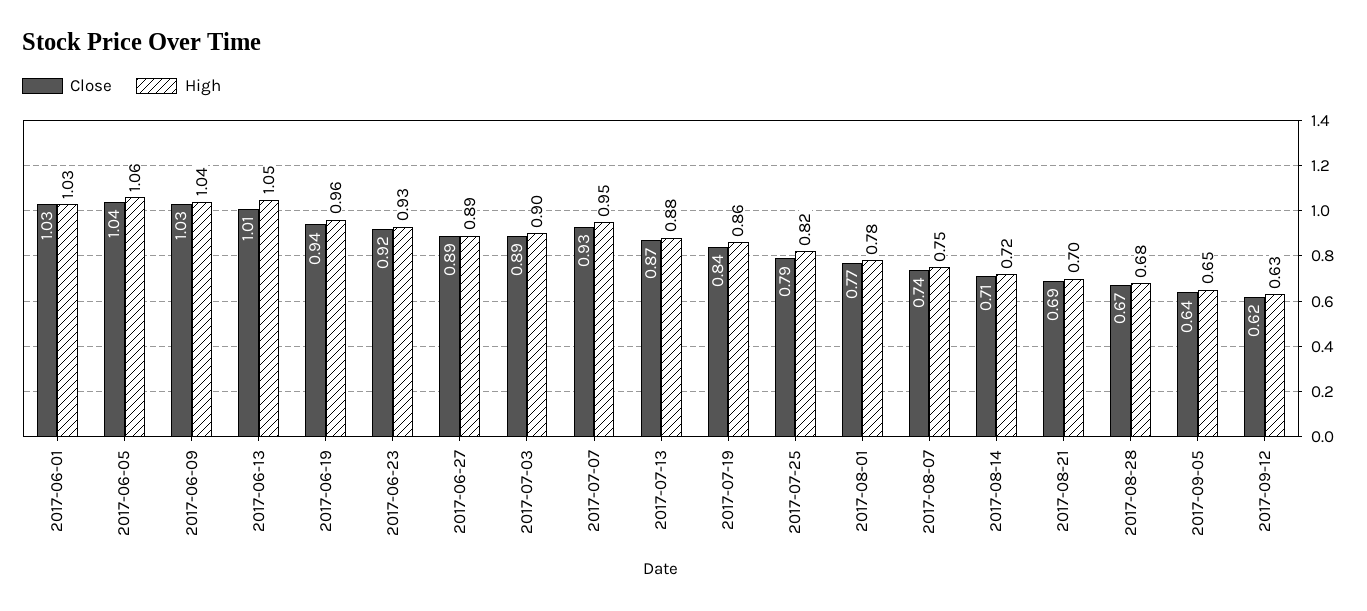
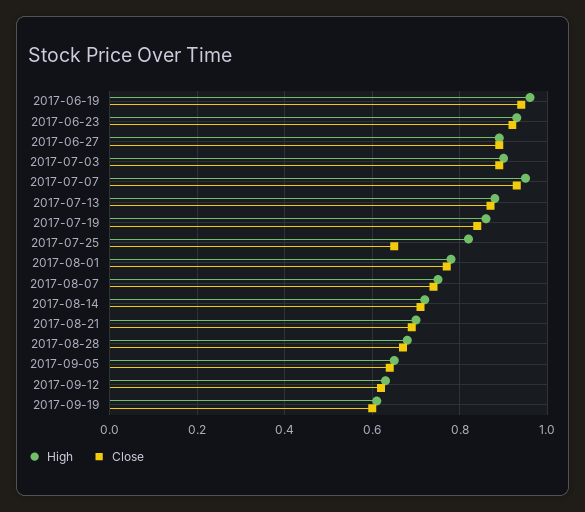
Close, 2017-06-01: 1.03 -> none
High, 2017-06-01: 1.03 -> none
Close, 2017-06-05: 1.04 -> none
High, 2017-06-05: 1.06 -> none
Close, 2017-06-09: 1.03 -> none
High, 2017-06-09: 1.04 -> none
Close, 2017-06-13: 1.01 -> none
High, 2017-06-13: 1.05 -> none
Close, 2017-07-25: 0.79 -> 0.65
High, 2017-09-19: none -> 0.6
Close, 2017-09-19: none -> 0.6

